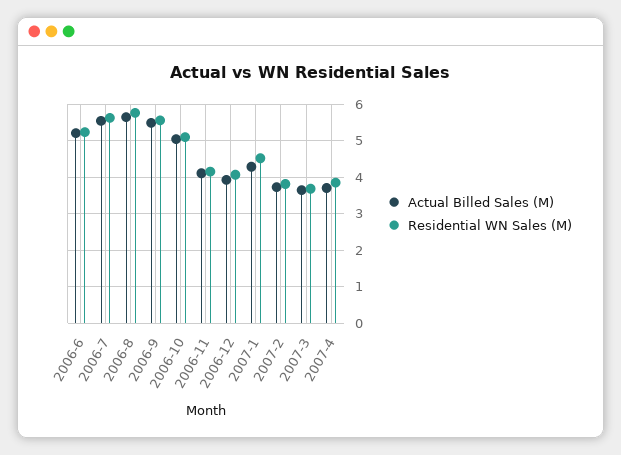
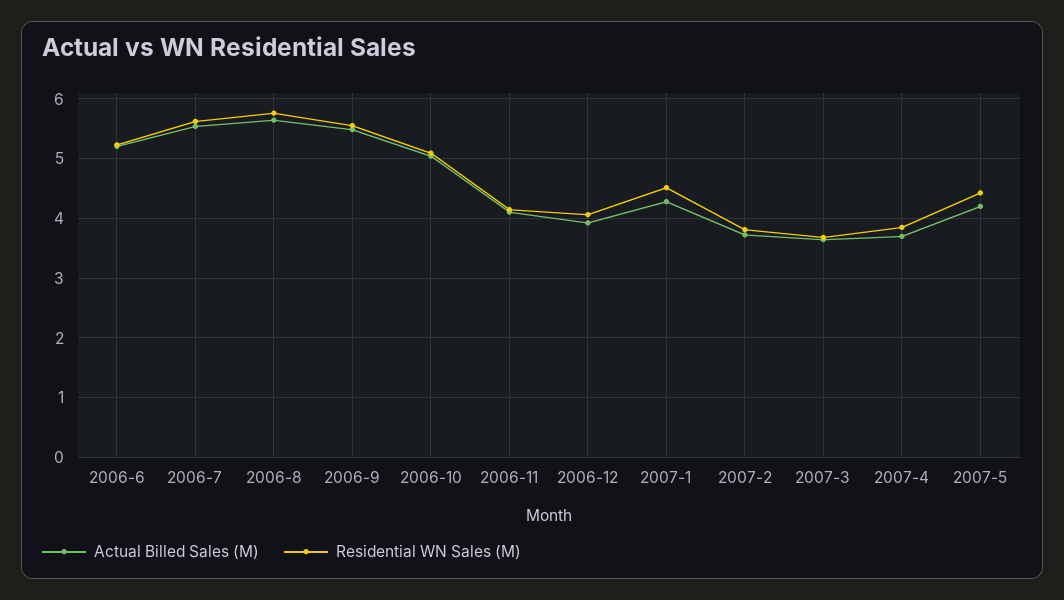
Actual Billed Sales (M), 2007-5: none -> 4.2
Residential WN Sales (M), 2007-5: none -> 4.4

